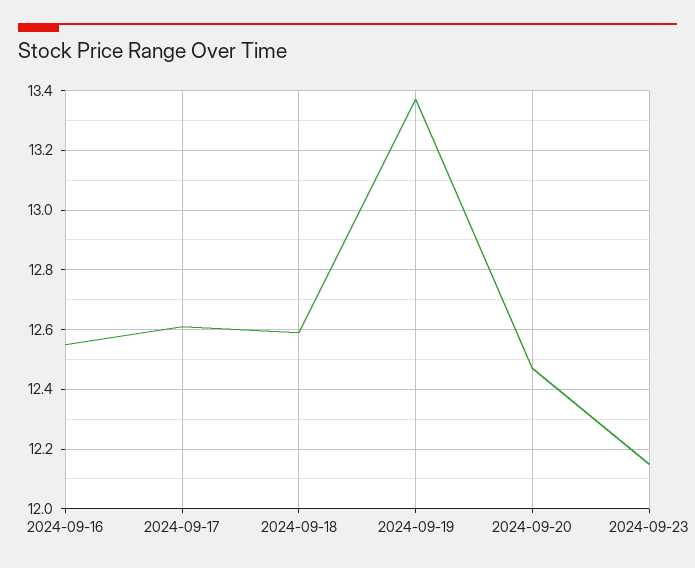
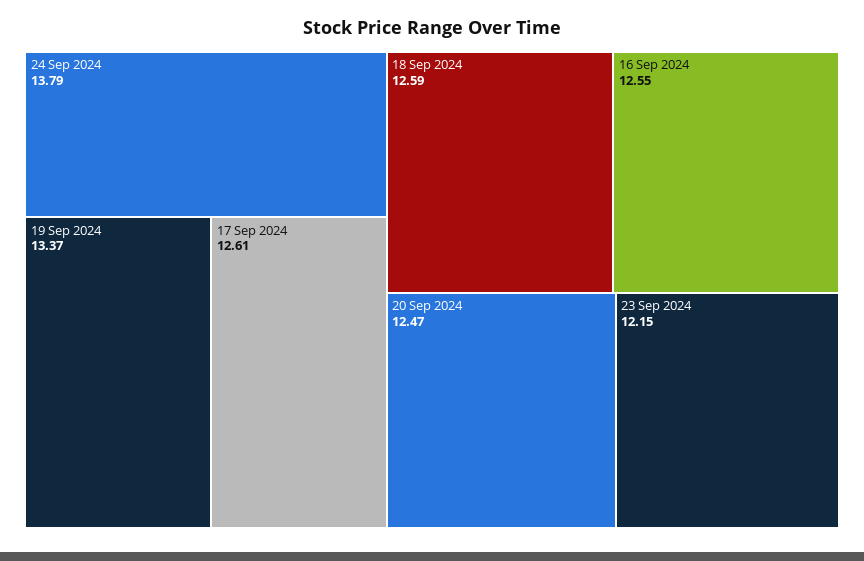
24 Sep 2024: none -> 13.79

